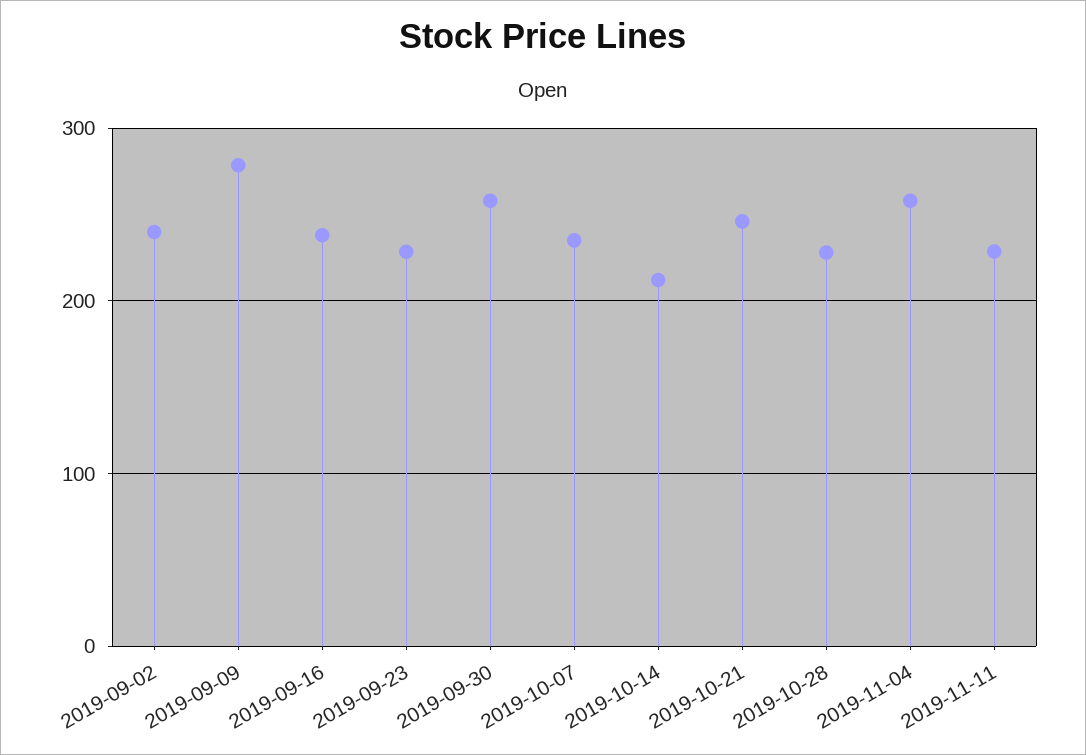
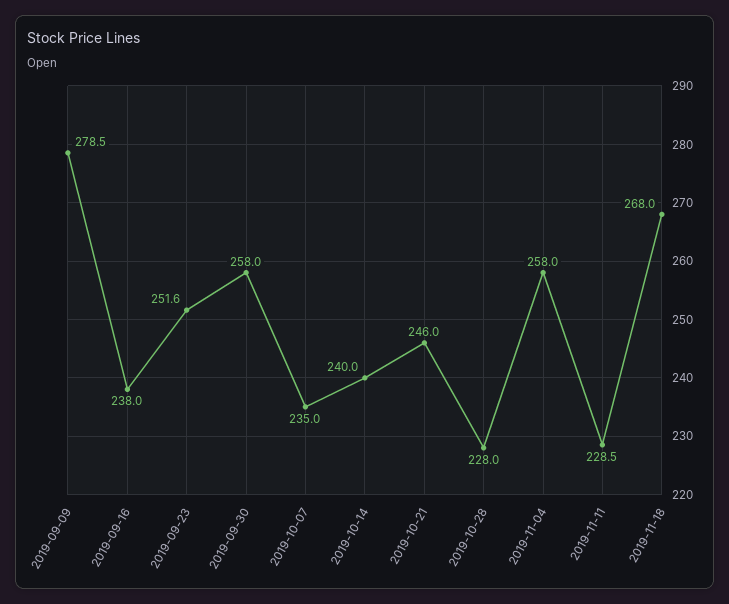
2019-09-02: 240 -> none
2019-09-23: 230 -> 251.6
2019-10-14: 210 -> 240
2019-11-18: none -> 268

